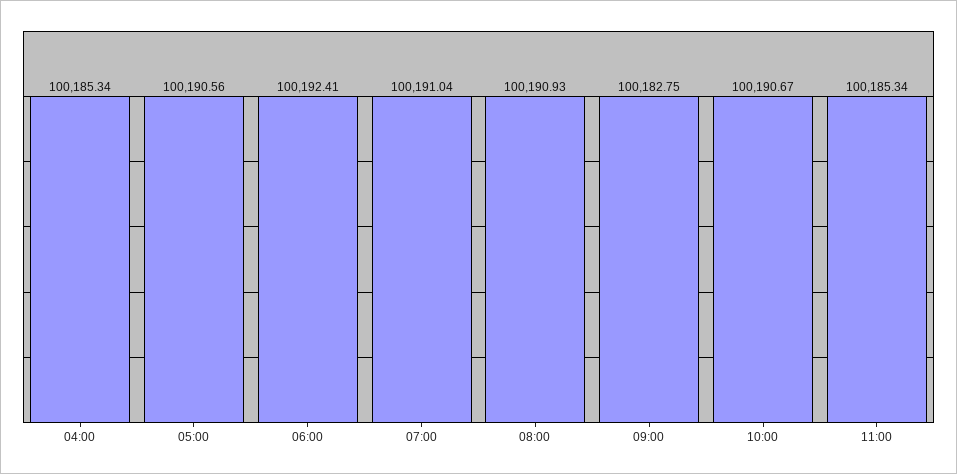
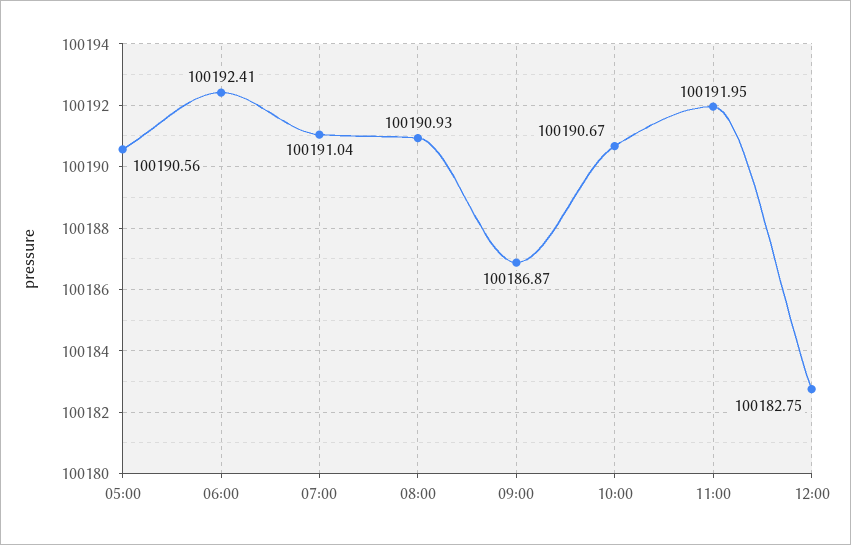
04:00: 100185.34 -> none
09:00: 100182.75 -> 100186.87
11:00: 100185.34 -> 100191.95
12:00: none -> 100182.75

